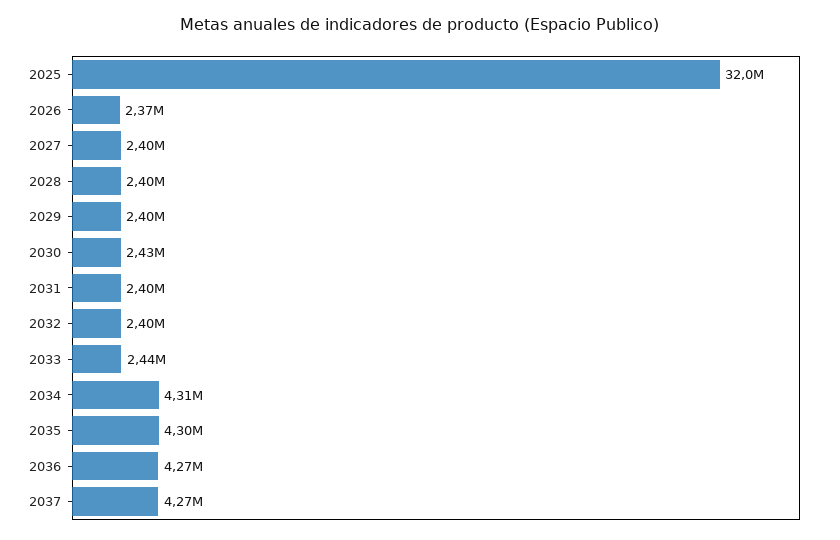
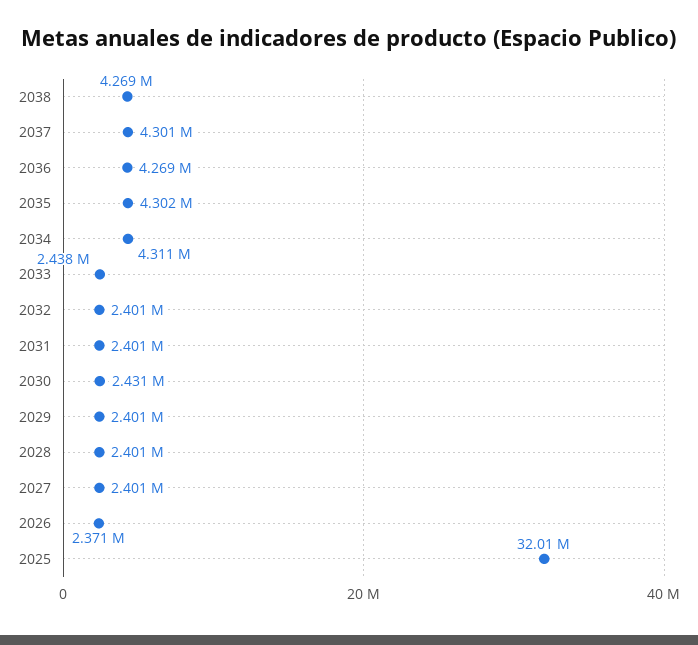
2037: 4270000 -> 4301000
2038: none -> 4269000

